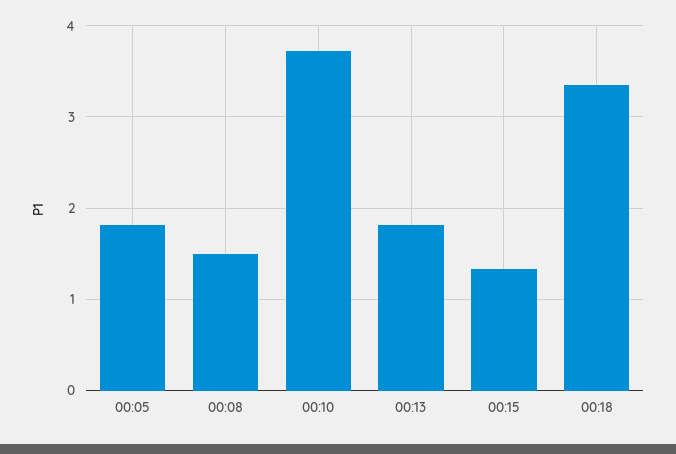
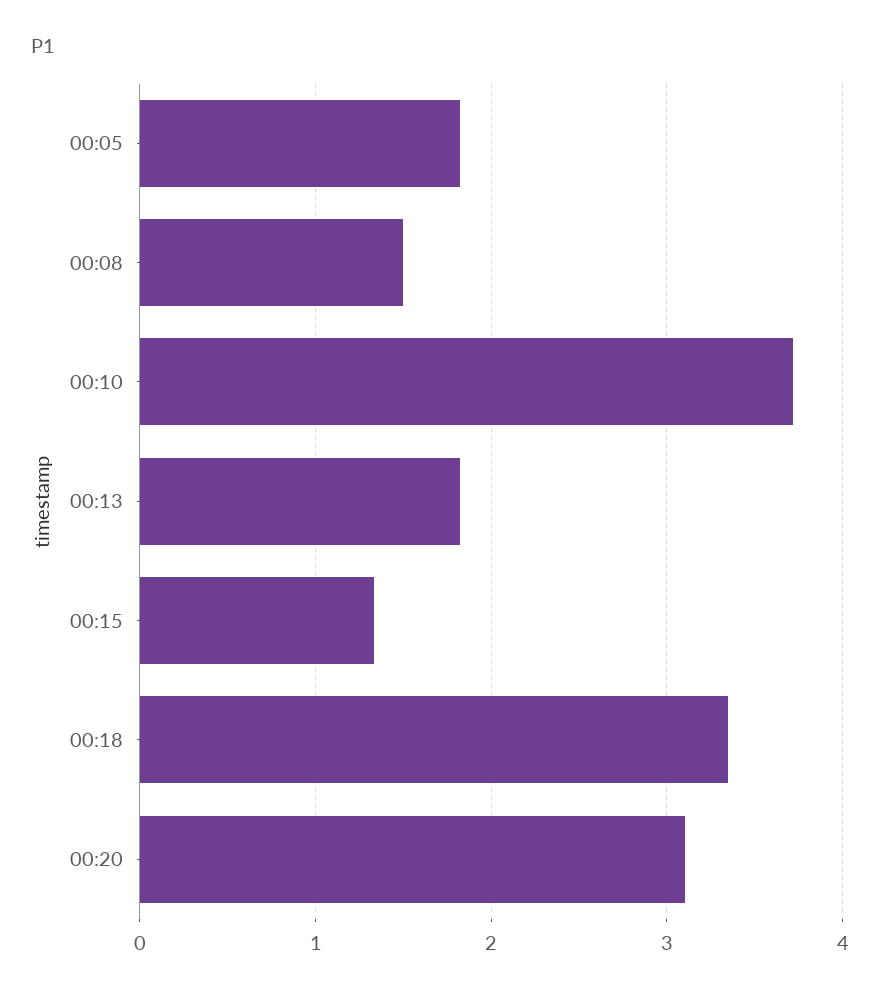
00:20: none -> 3.1

